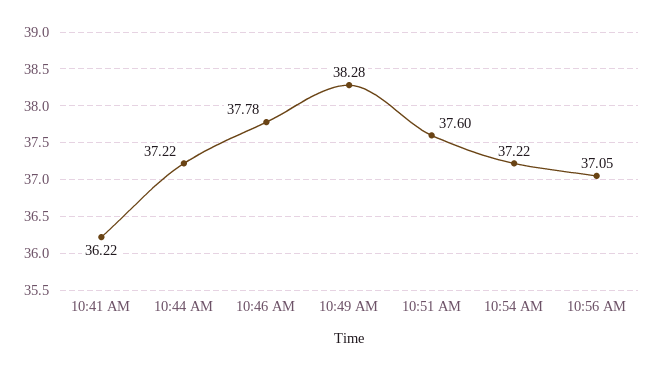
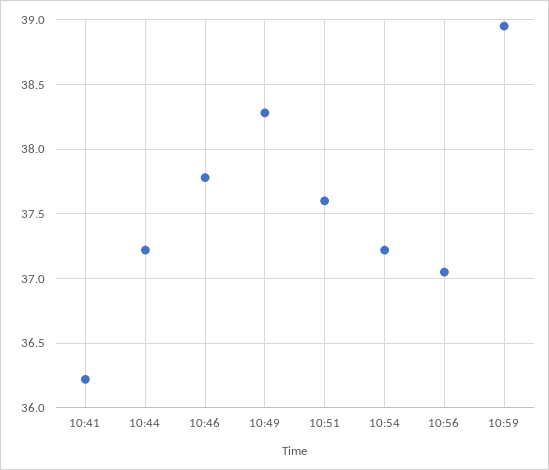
10:59: none -> 38.95

